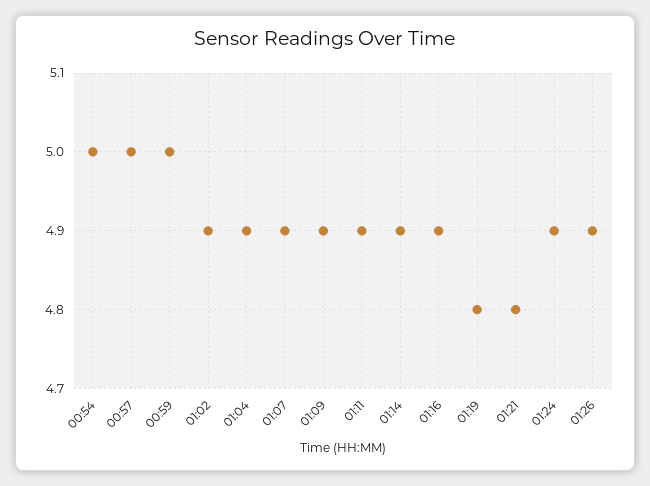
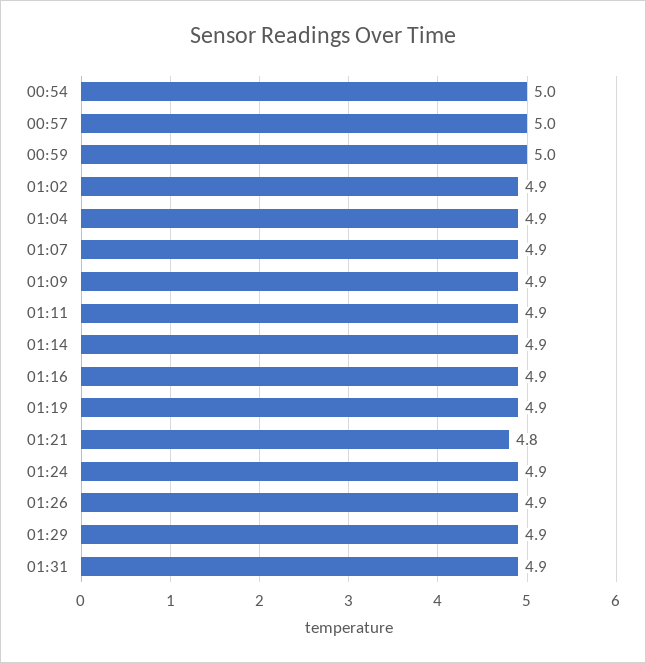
01:19: 4.8 -> 4.9
01:29: none -> 4.9
01:31: none -> 4.9

